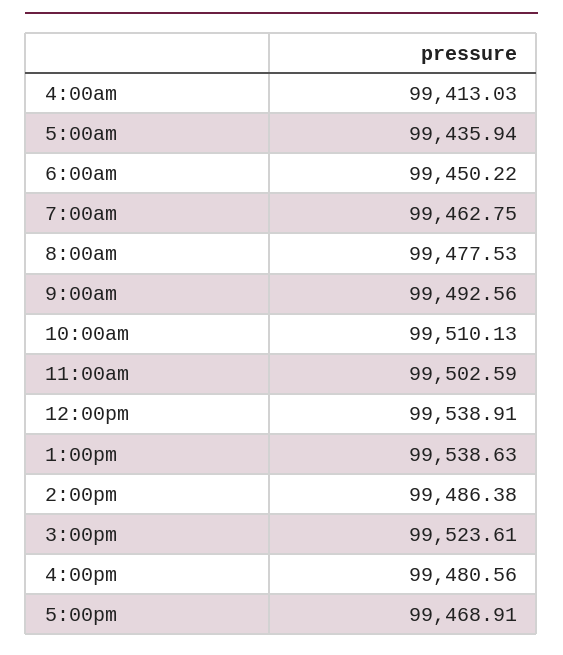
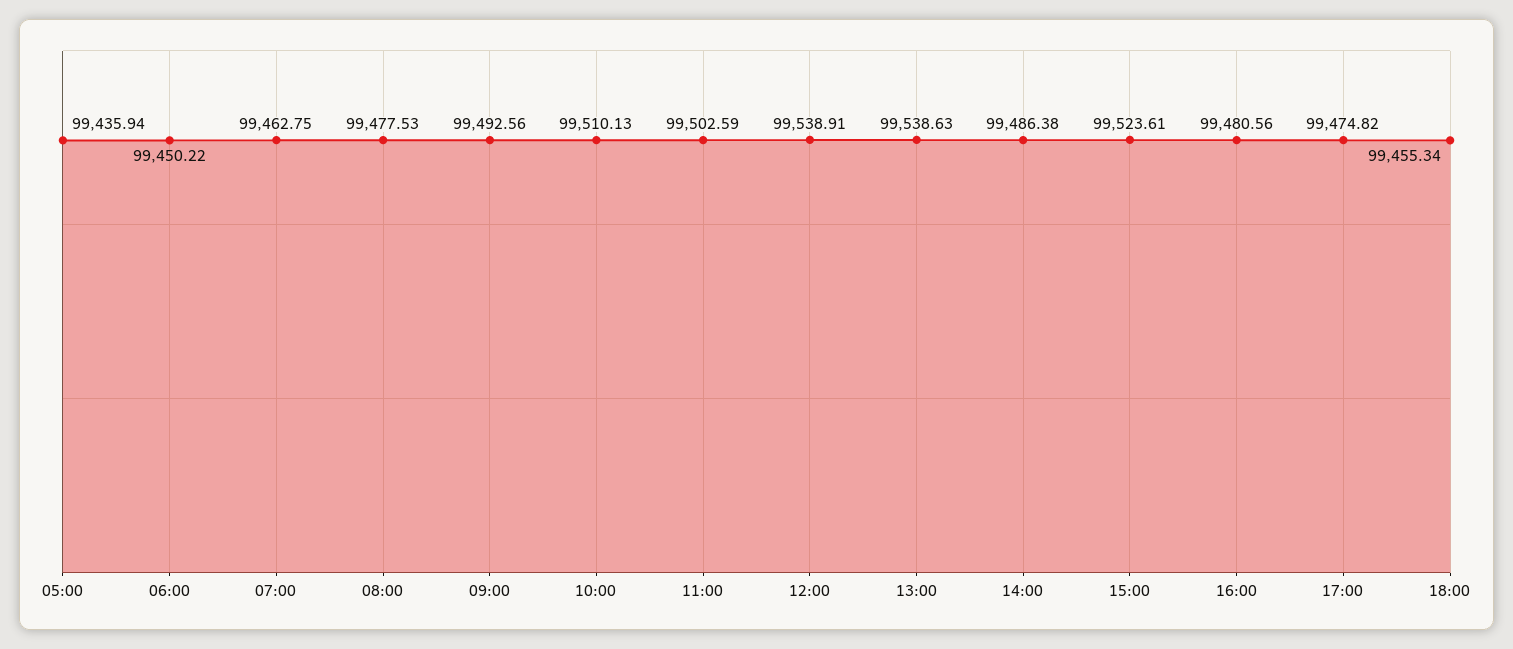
4:00am: 99413.03 -> none
5:00pm: 99468.91 -> 99474.82
18:00: none -> 99455.34

